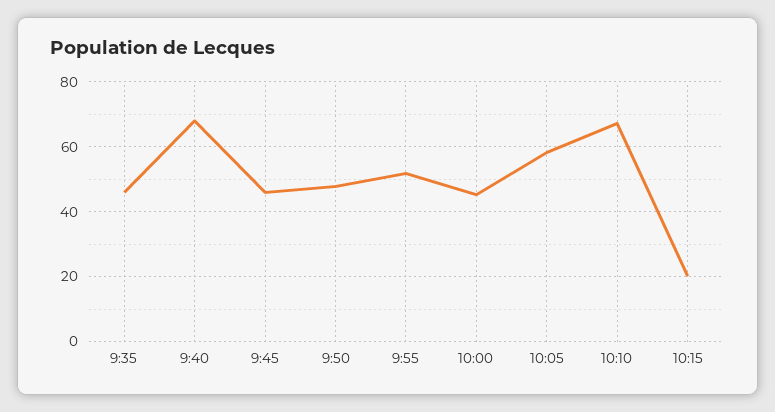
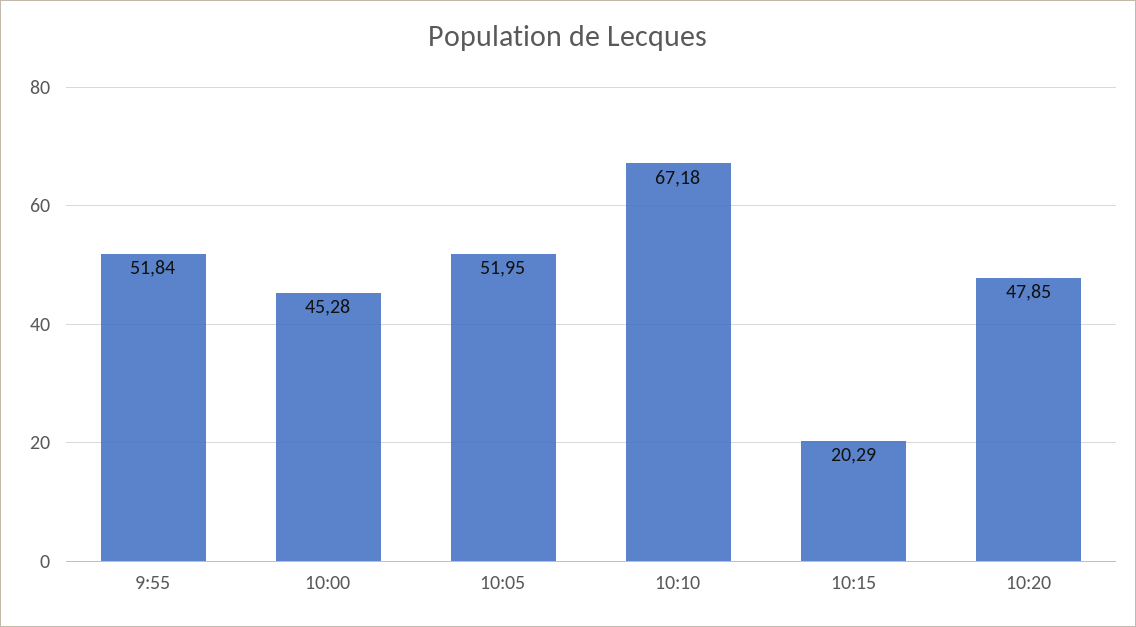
9:35: 46 -> none
9:40: 68 -> none
9:45: 46 -> none
9:50: 48 -> none
10:05: 58 -> 51.95
10:20: none -> 47.85

